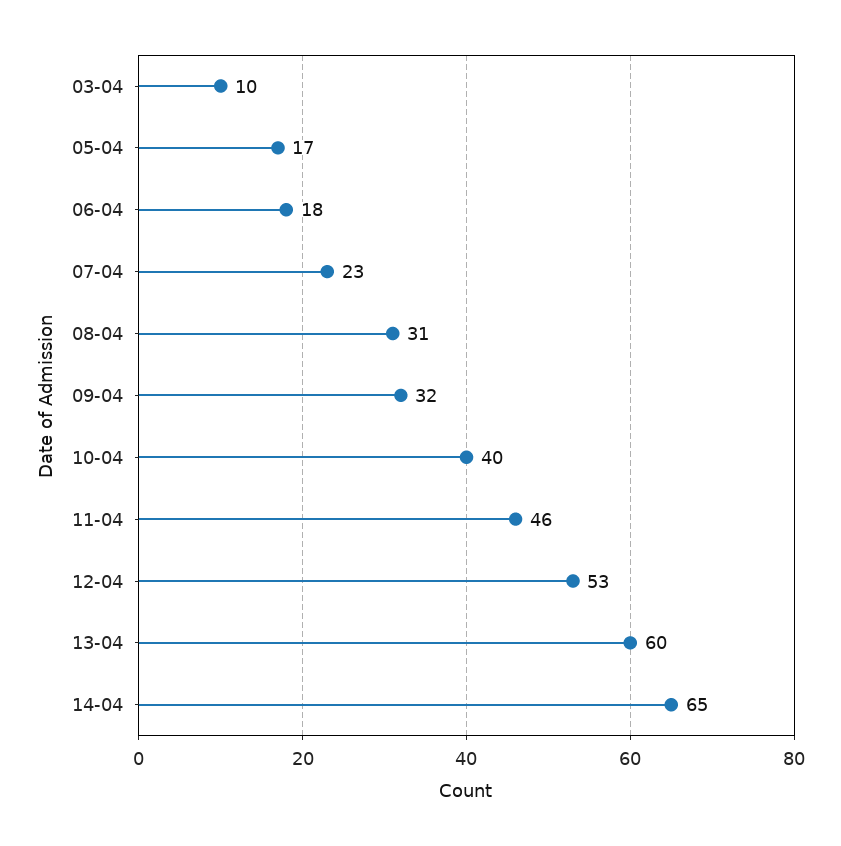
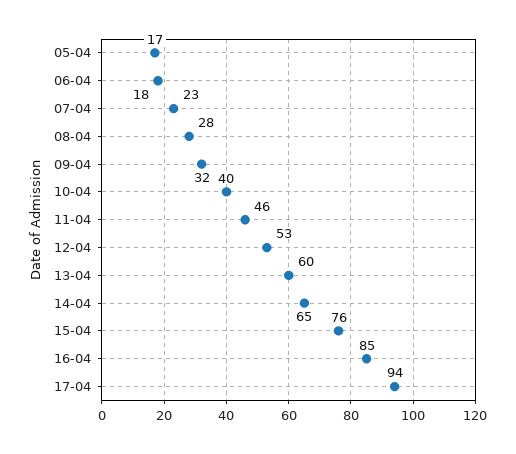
03-04: 10 -> none
08-04: 31 -> 28
15-04: none -> 76
16-04: none -> 85
17-04: none -> 94

